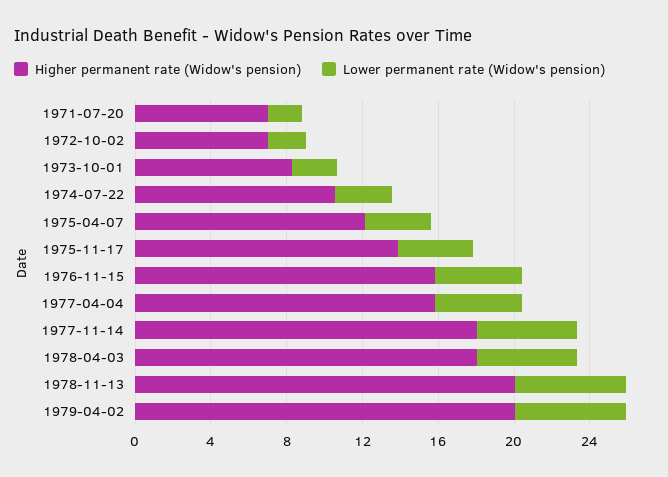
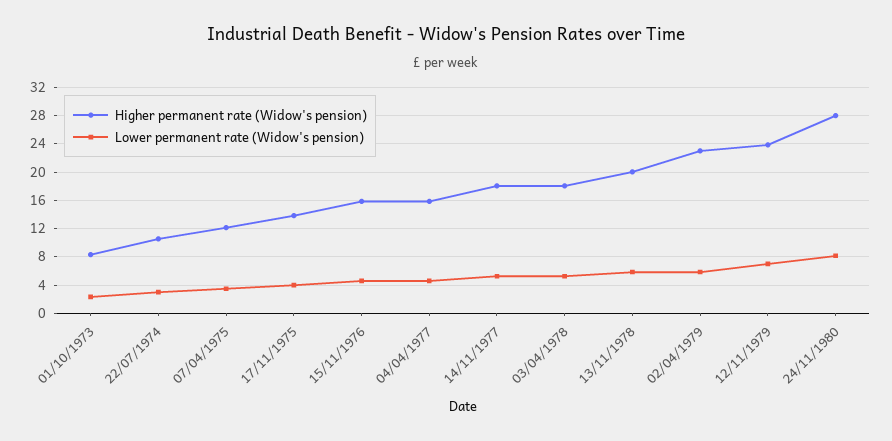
Higher permanent rate (Widow's pension), 1971-07-20: 7 -> none
Lower permanent rate (Widow's pension), 1971-07-20: 2 -> none
Higher permanent rate (Widow's pension), 1972-10-02: 7 -> none
Lower permanent rate (Widow's pension), 1972-10-02: 2 -> none
Higher permanent rate (Widow's pension), 1979-04-02: 20 -> 23
Higher permanent rate (Widow's pension), 12/11/1979: none -> 24
Lower permanent rate (Widow's pension), 12/11/1979: none -> 7
Higher permanent rate (Widow's pension), 24/11/1980: none -> 28
Lower permanent rate (Widow's pension), 24/11/1980: none -> 8

